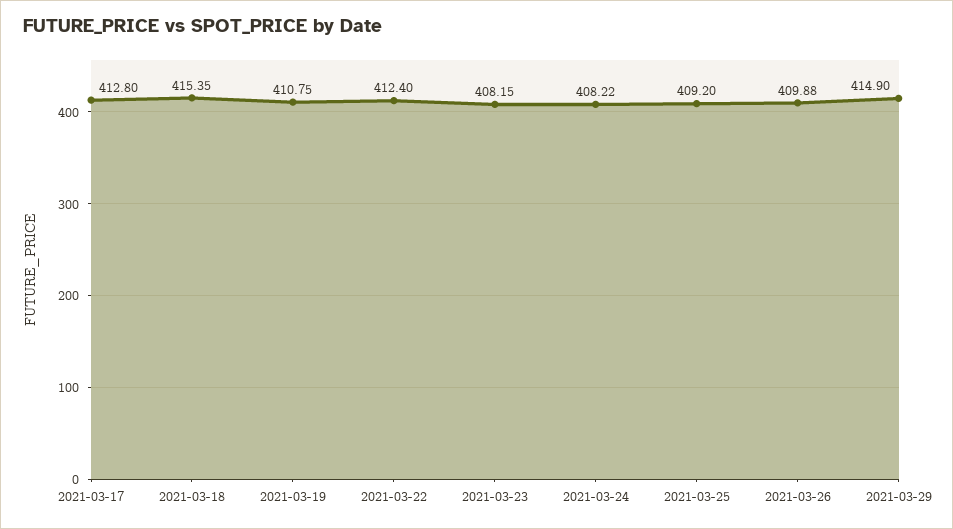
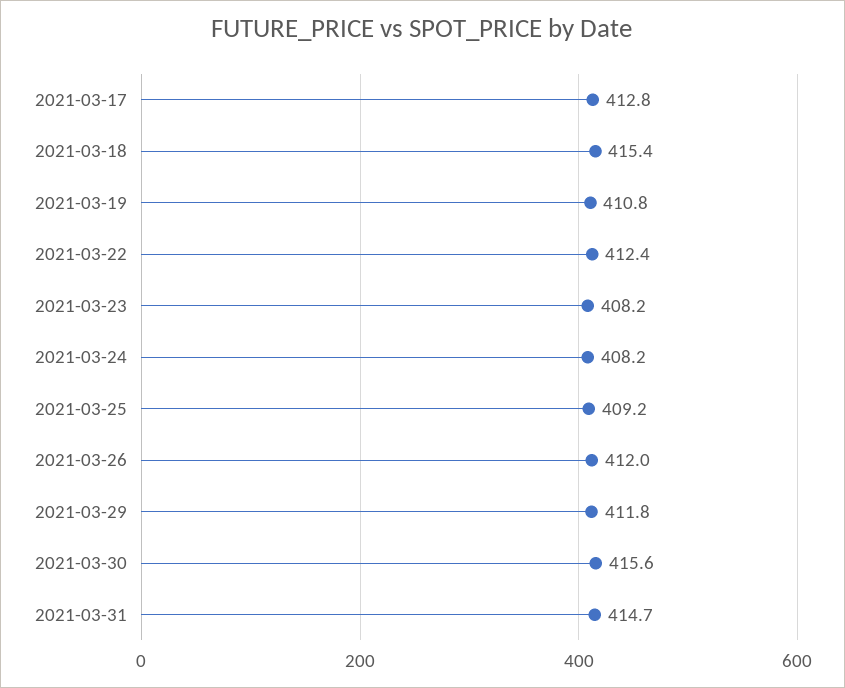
2021-03-26: 409.88 -> 412
2021-03-29: 414.9 -> 411.8
2021-03-30: none -> 415.6
2021-03-31: none -> 414.7

